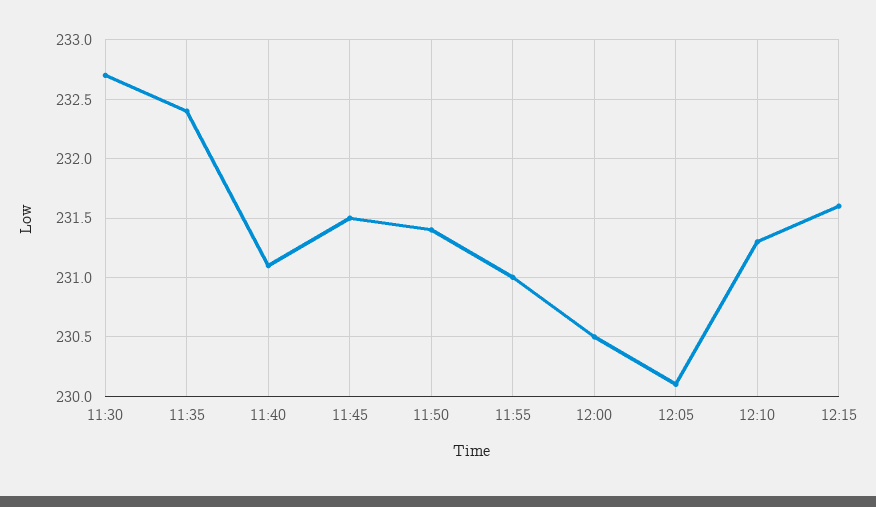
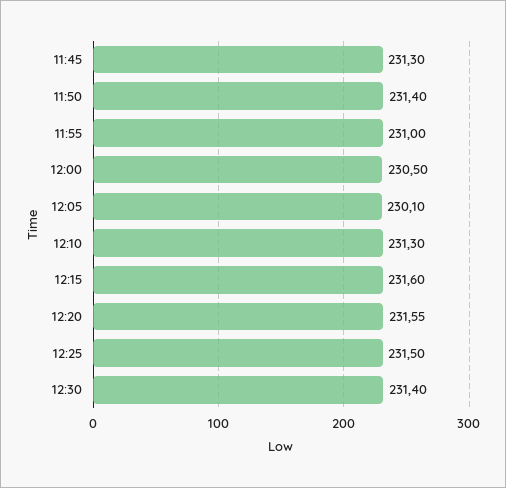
11:30: 232.7 -> none
11:35: 232.4 -> none
11:40: 231.1 -> none
11:45: 231.5 -> 231.3
12:20: none -> 231.55
12:25: none -> 231.5
12:30: none -> 231.4

